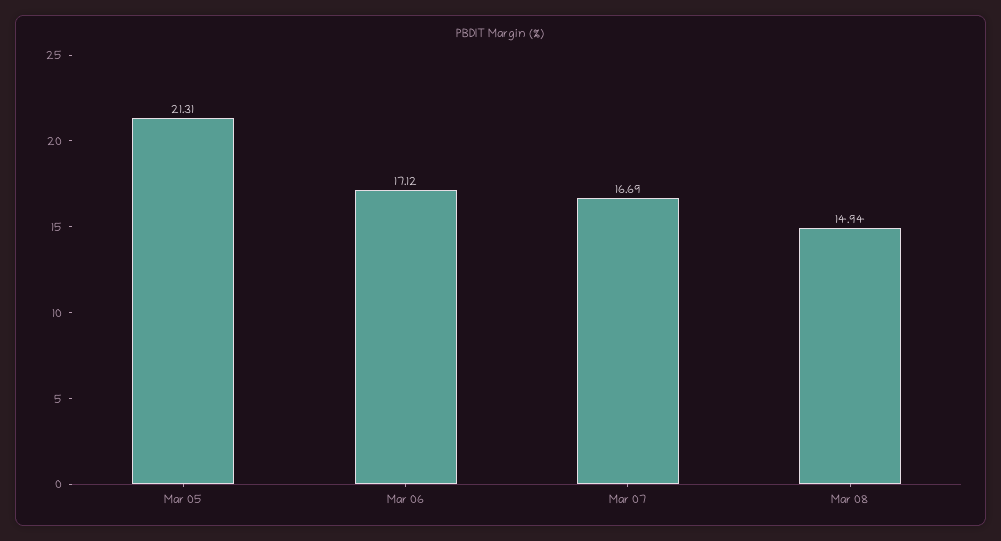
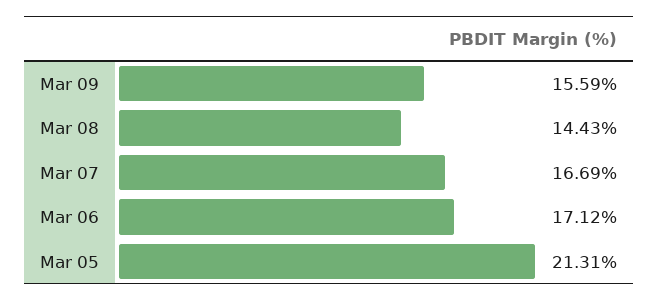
Mar 08: 14.94 -> 14.43
Mar 09: none -> 15.59

